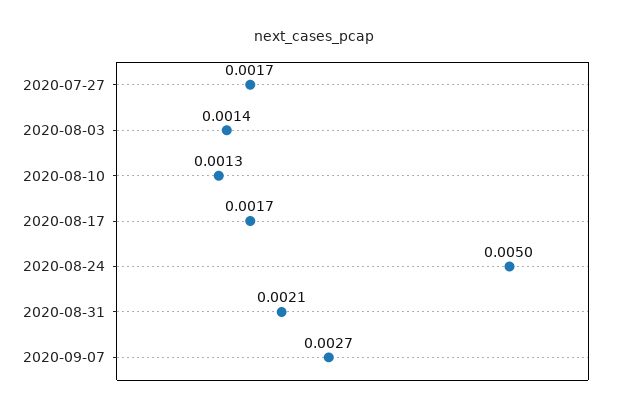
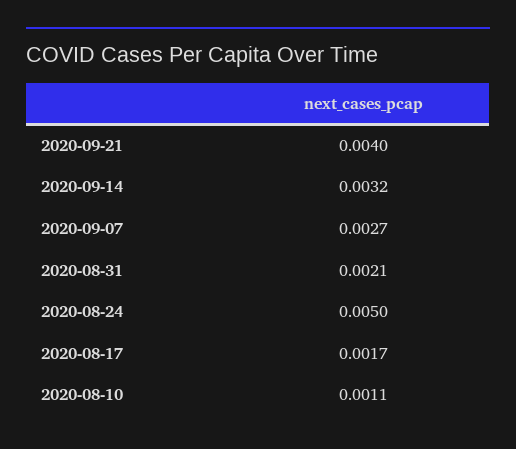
2020-07-27: 0.0017 -> none
2020-08-03: 0.0014 -> none
2020-08-10: 0.0013 -> 0.0011
2020-09-21: none -> 0.004
2020-09-14: none -> 0.0032

